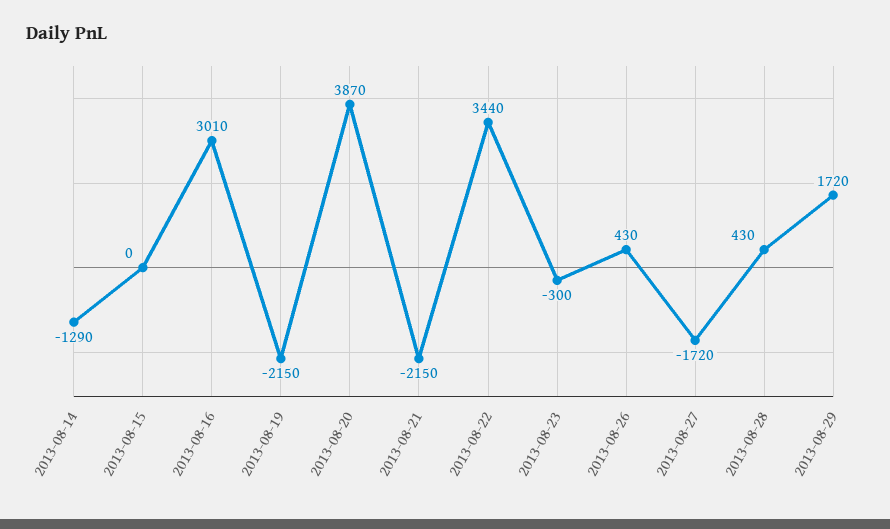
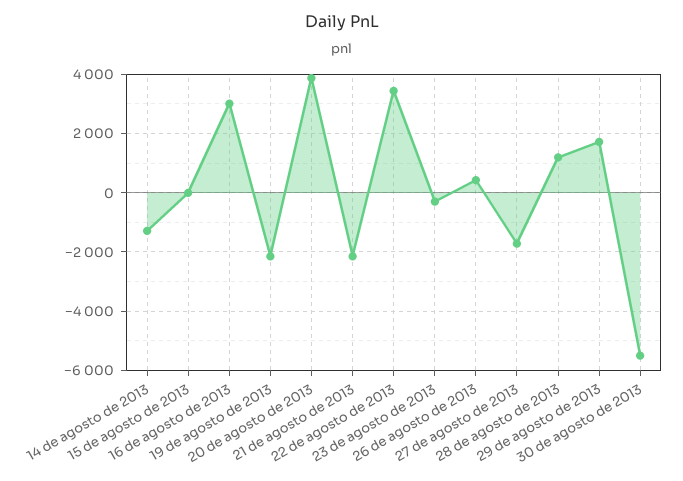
2013-08-28: 430 -> 1250
30 de agosto de 2013: none -> -5500

